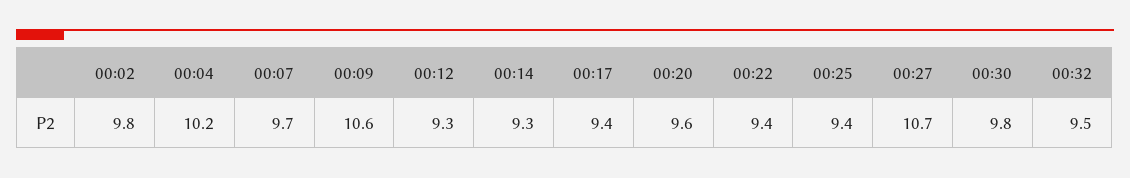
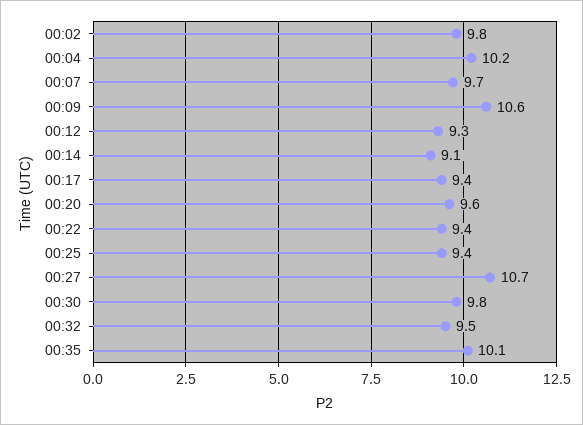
00:14: 9.3 -> 9.1
00:35: none -> 10.1

